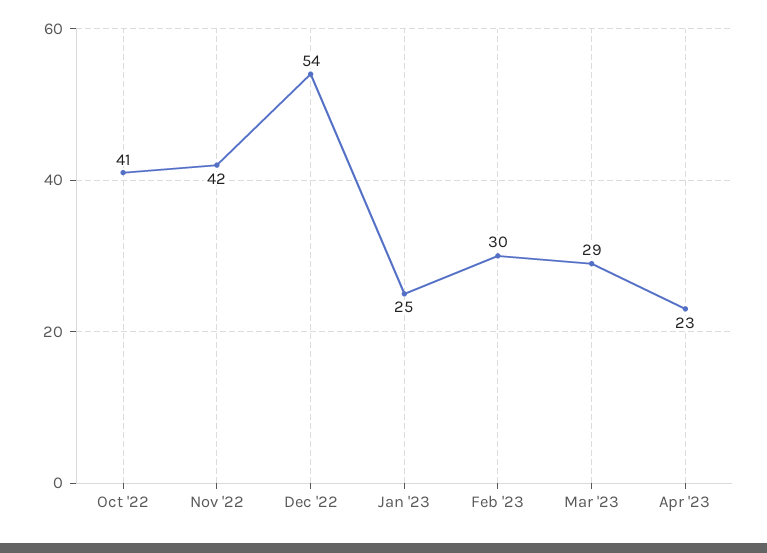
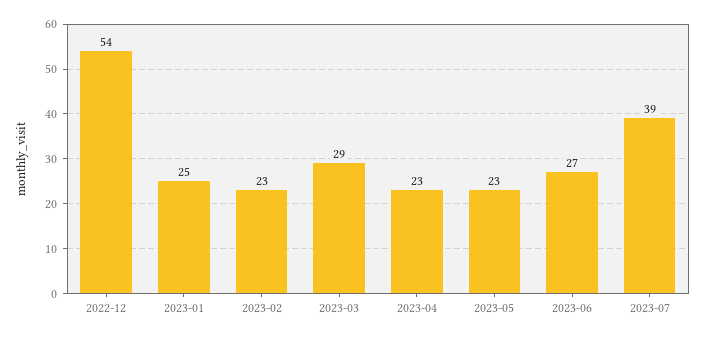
Oct '22: 41 -> none
Nov '22: 42 -> none
Feb '23: 30 -> 23
2023-05: none -> 23
2023-06: none -> 27
2023-07: none -> 39

